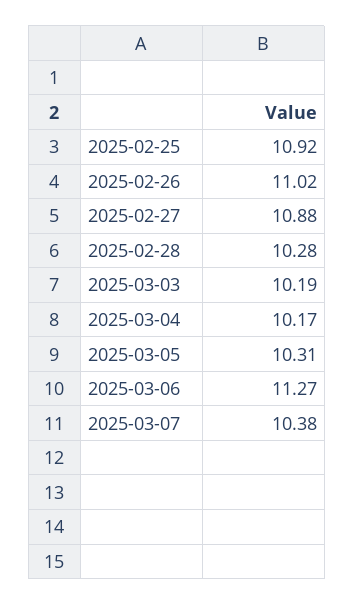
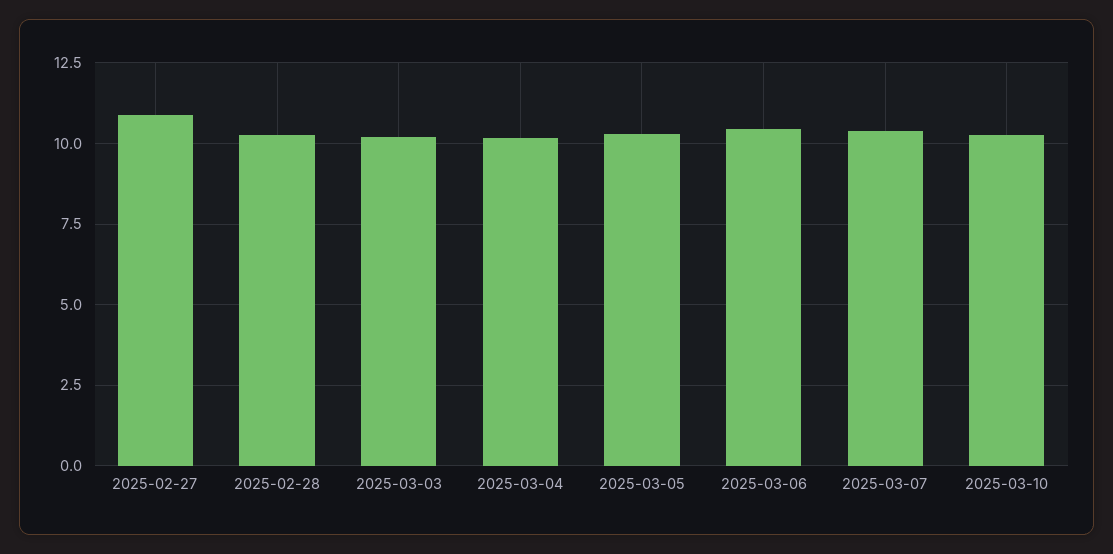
2025-02-25: 10.92 -> none
2025-02-26: 11.02 -> none
2025-03-06: 11.27 -> 10.5
2025-03-10: none -> 10.25

